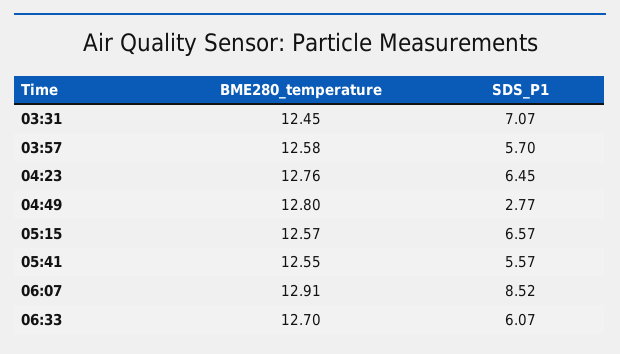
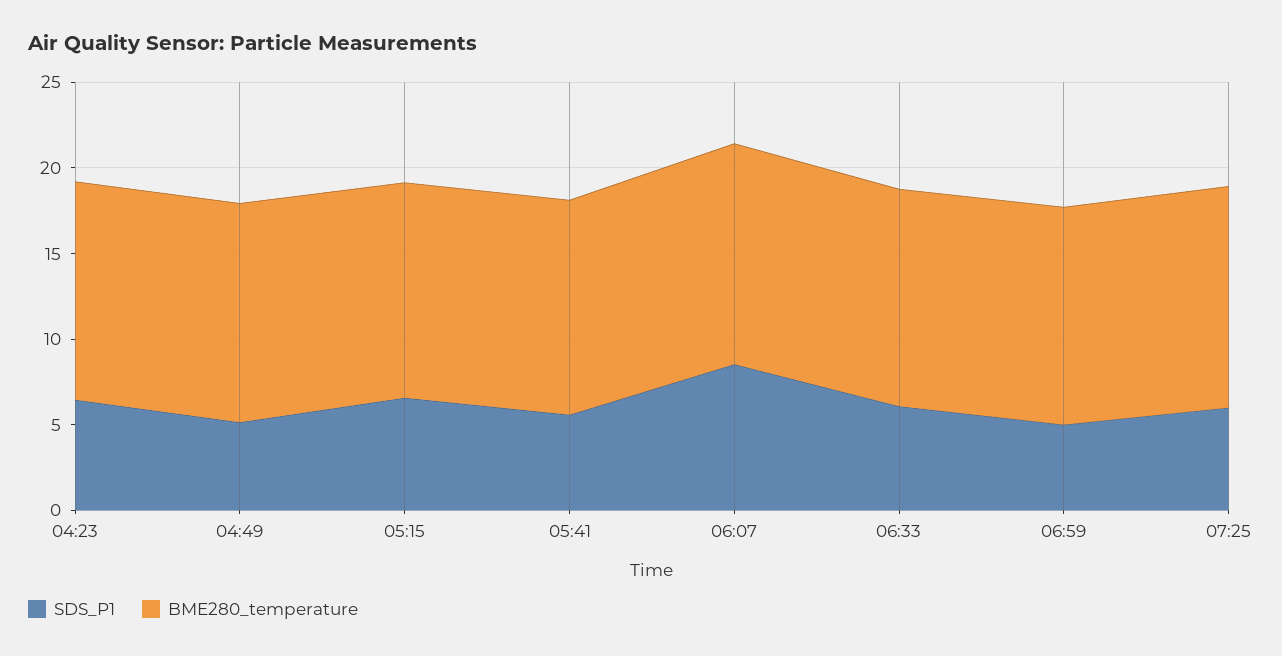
BME280_temperature, 03:31: 12.45 -> none
SDS_P1, 03:31: 7.07 -> none
BME280_temperature, 03:57: 12.58 -> none
SDS_P1, 03:57: 5.7 -> none
SDS_P1, 04:49: 2.77 -> 5
SDS_P1, 06:59: none -> 5
BME280_temperature, 06:59: none -> 13
SDS_P1, 07:25: none -> 6
BME280_temperature, 07:25: none -> 13

